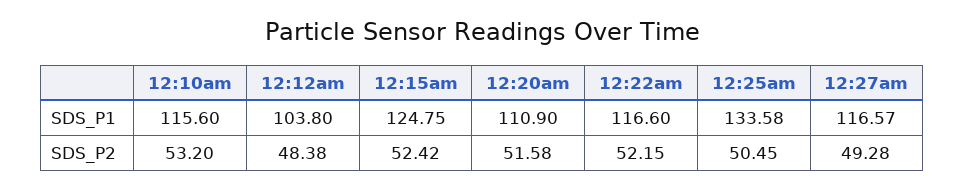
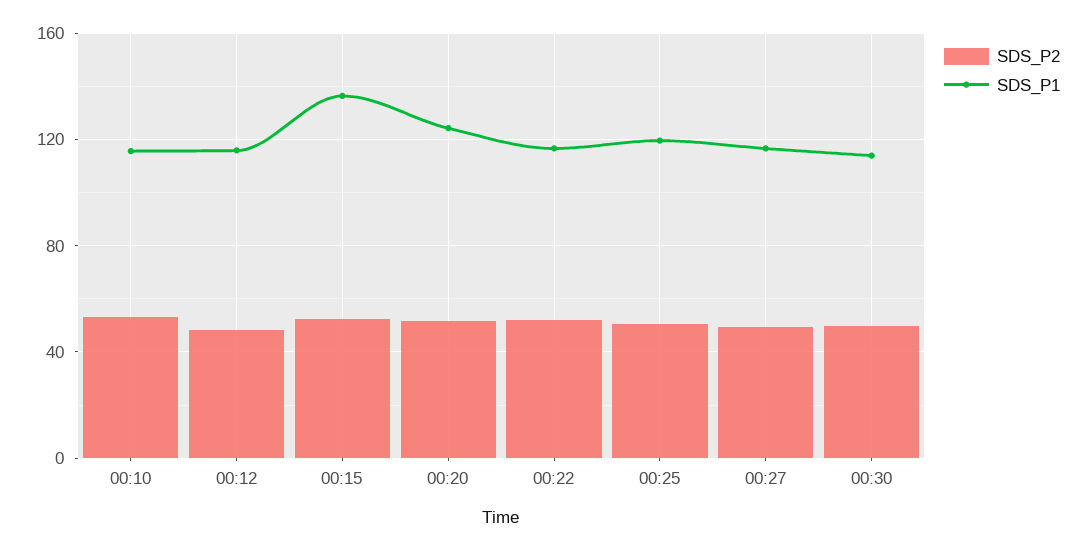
SDS_P1, 12:12am: 103.8 -> 115
SDS_P1, 12:15am: 124.75 -> 135
SDS_P1, 12:20am: 110.9 -> 125
SDS_P1, 12:25am: 133.58 -> 120
SDS_P2, 00:30: none -> 50
SDS_P1, 00:30: none -> 115

